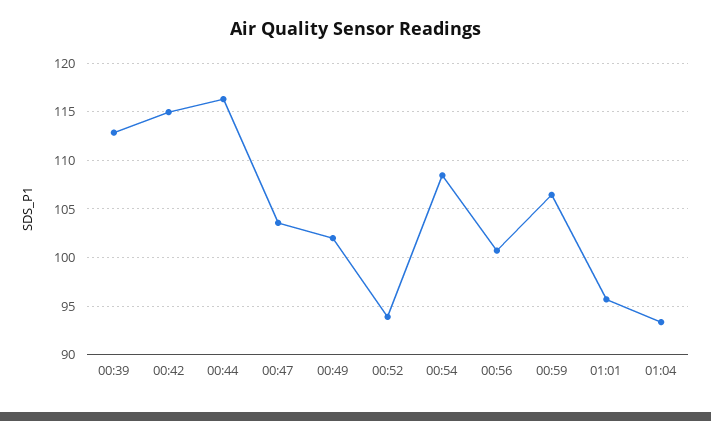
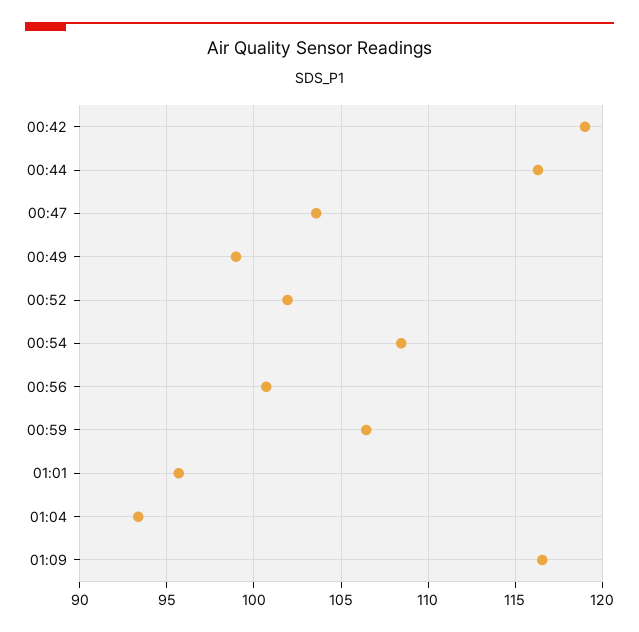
00:39: 113 -> none
00:42: 115 -> 119
00:49: 102 -> 99
00:52: 94 -> 102
01:09: none -> 116.5

